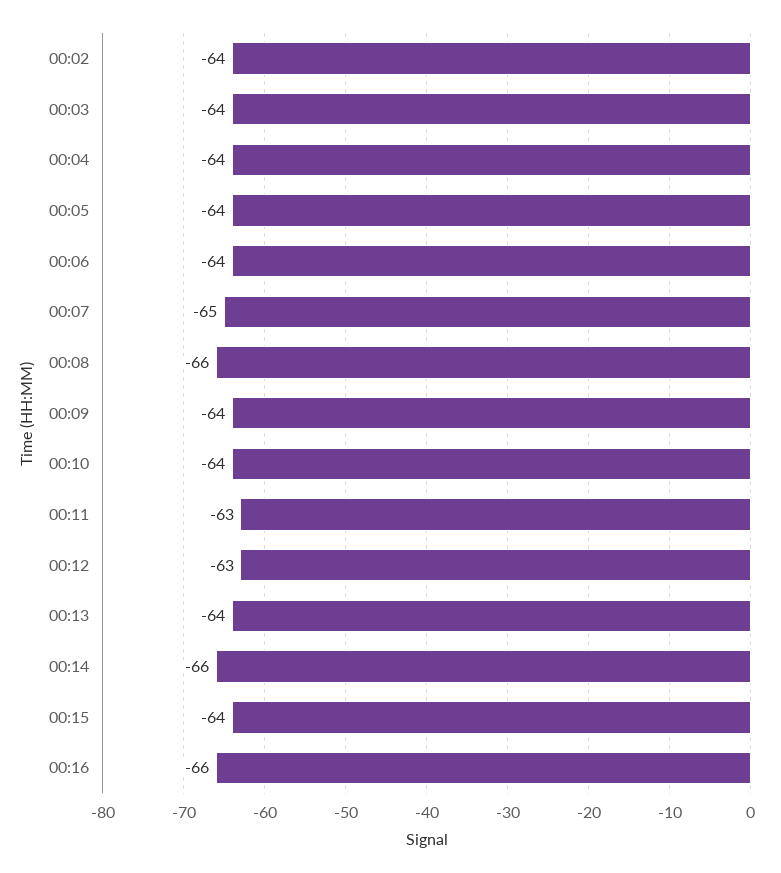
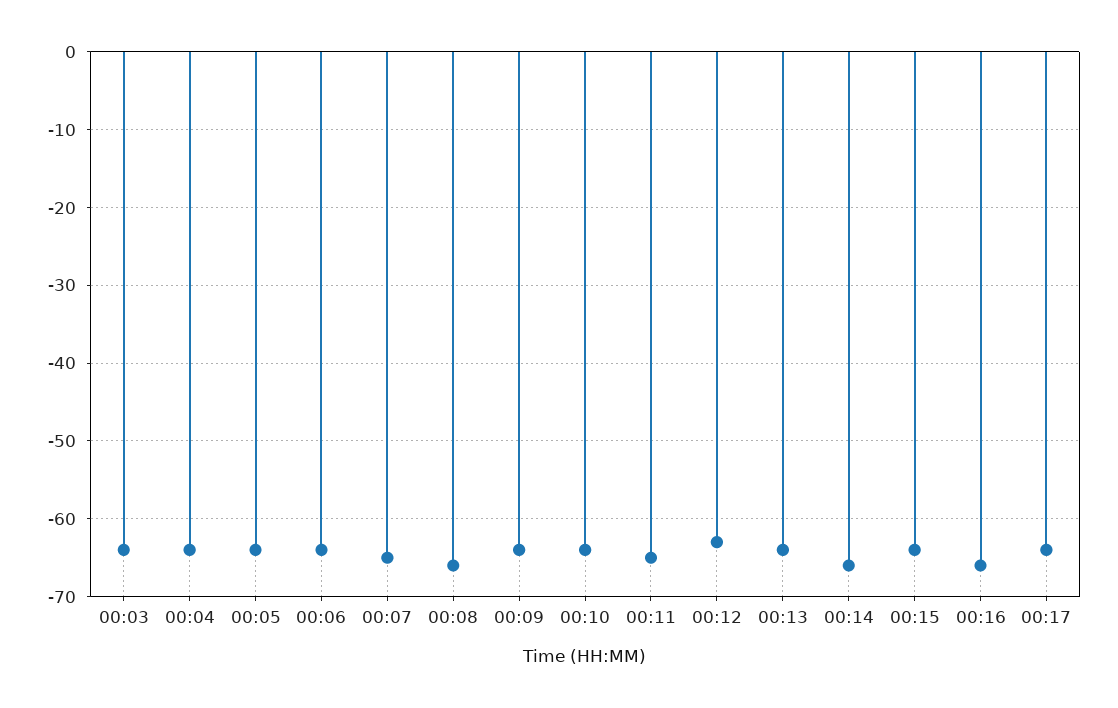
00:02: -64 -> none
00:11: -63 -> -65
00:17: none -> -64

